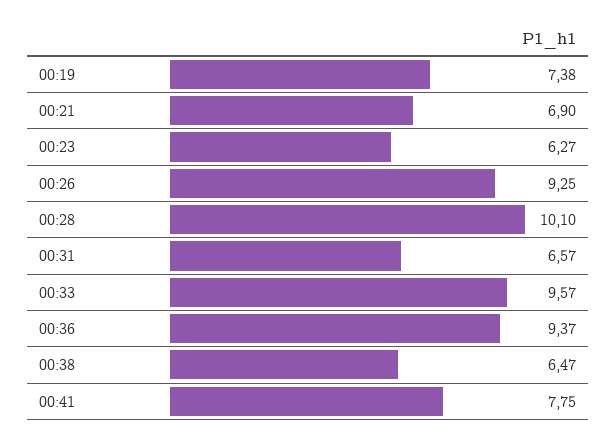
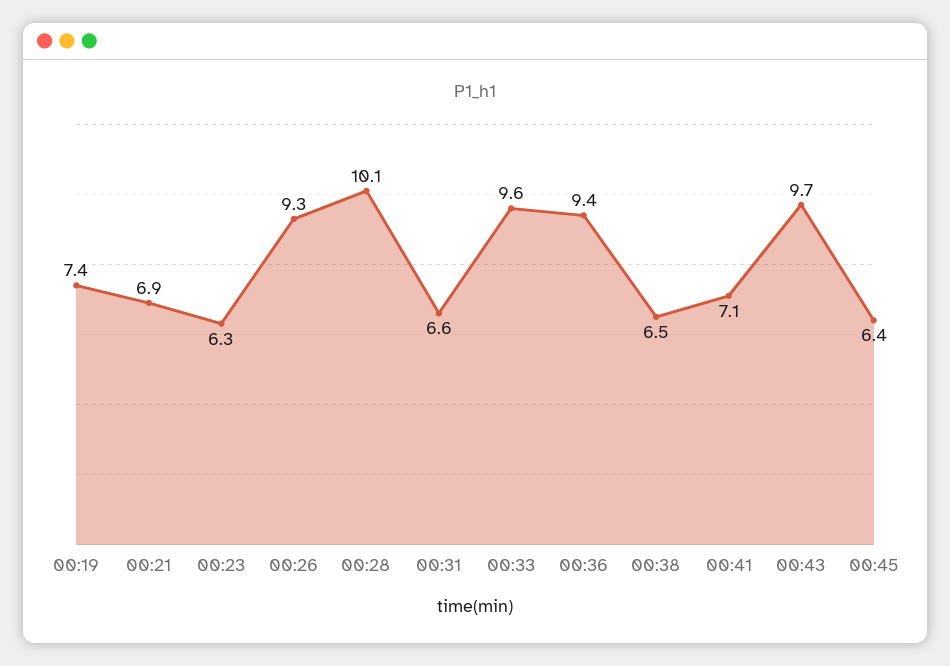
00:41: 7.75 -> 7.1
00:43: none -> 9.7
00:45: none -> 6.4

